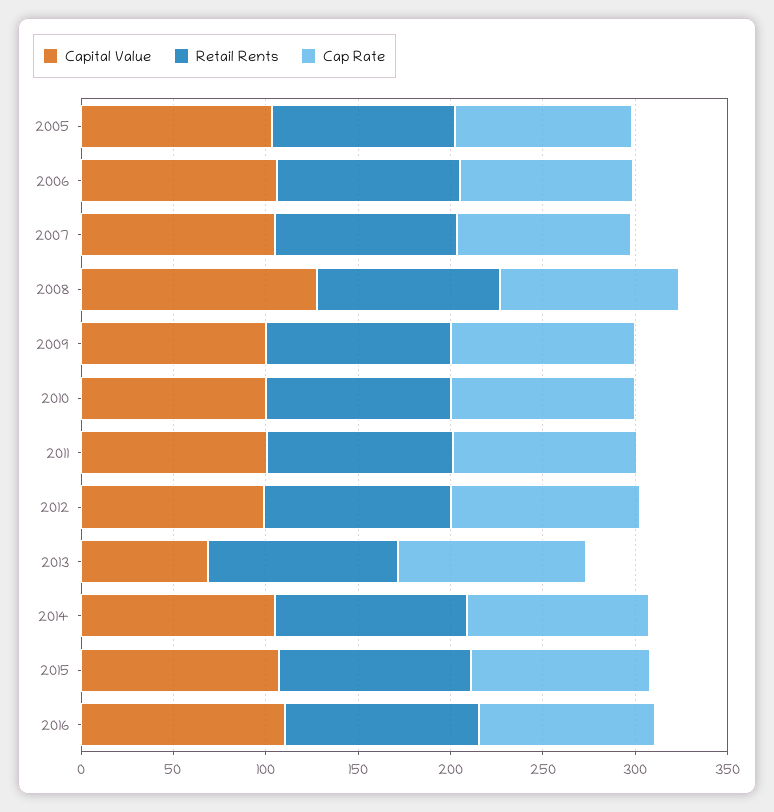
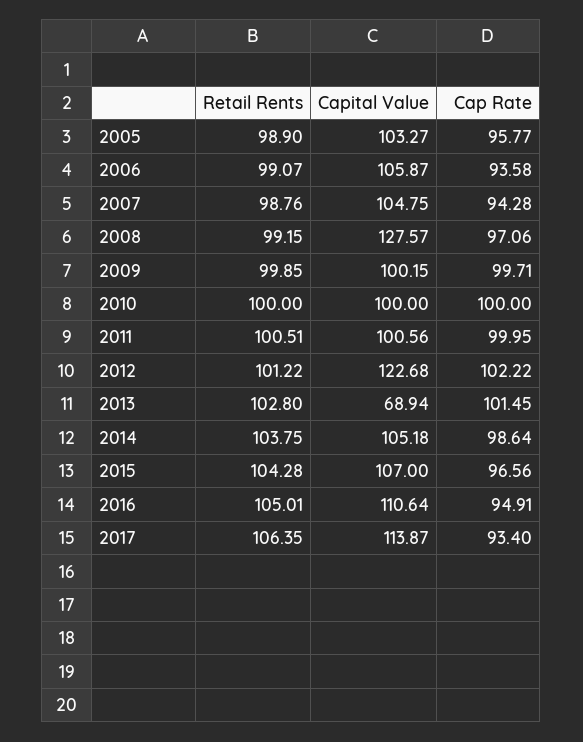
Capital Value, 2012: 100 -> 122.68
Retail Rents, 2017: none -> 106.35
Capital Value, 2017: none -> 113.87
Cap Rate, 2017: none -> 93.4

